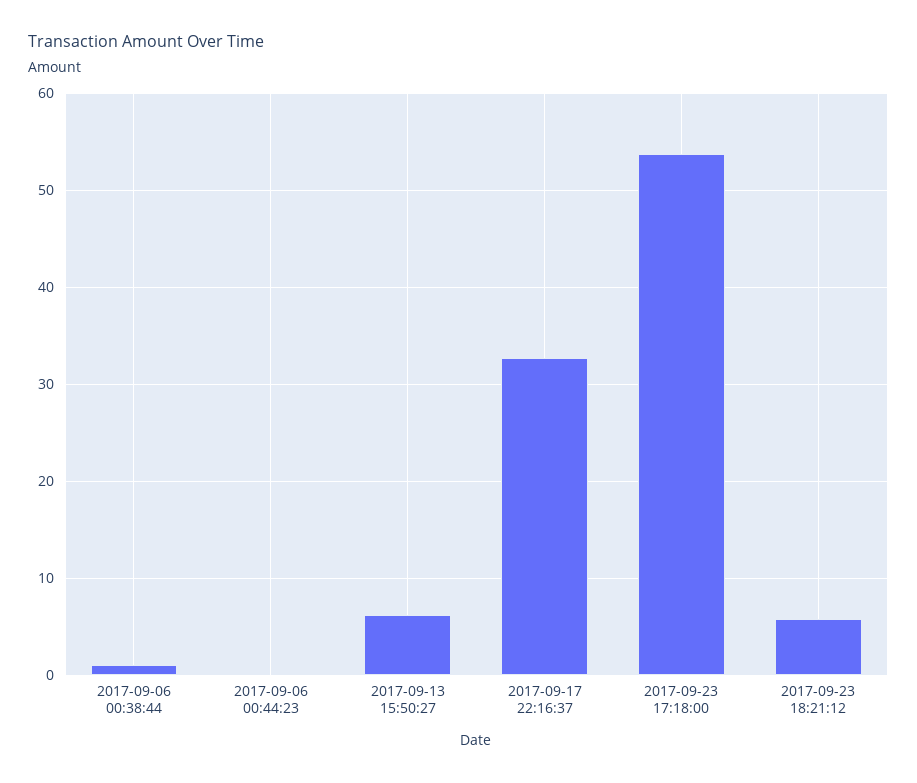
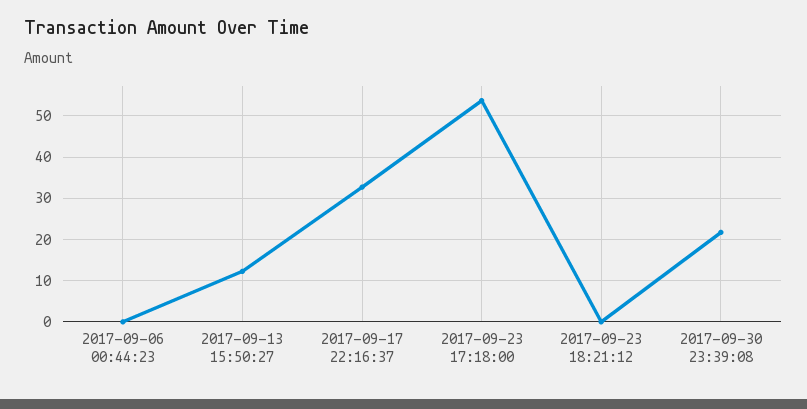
2017-09-06 00:38:44: 1 -> none
2017-09-13 15:50:27: 6 -> 12
2017-09-23 18:21:12: 6 -> 0
2017-09-30 23:39:08: none -> 22

